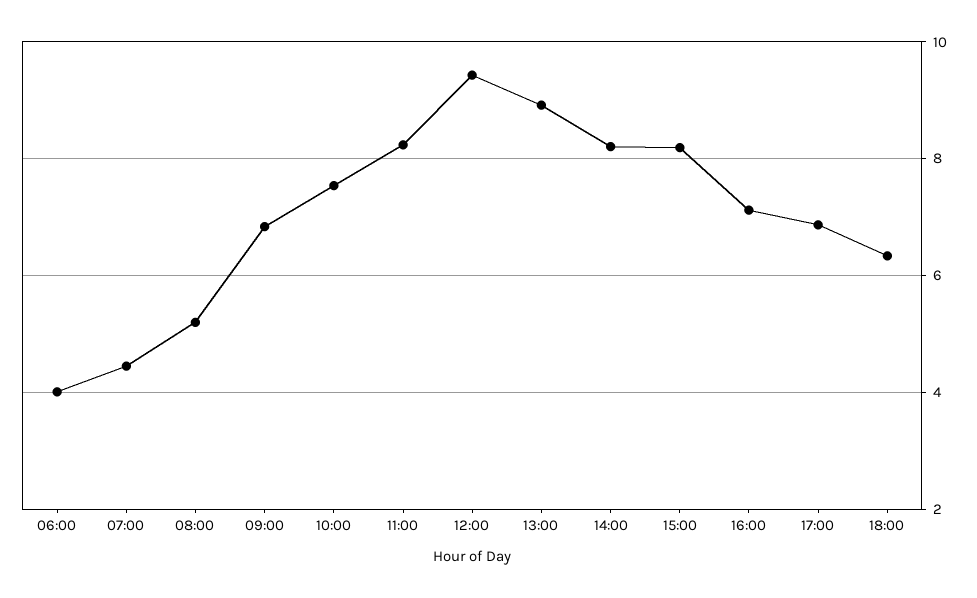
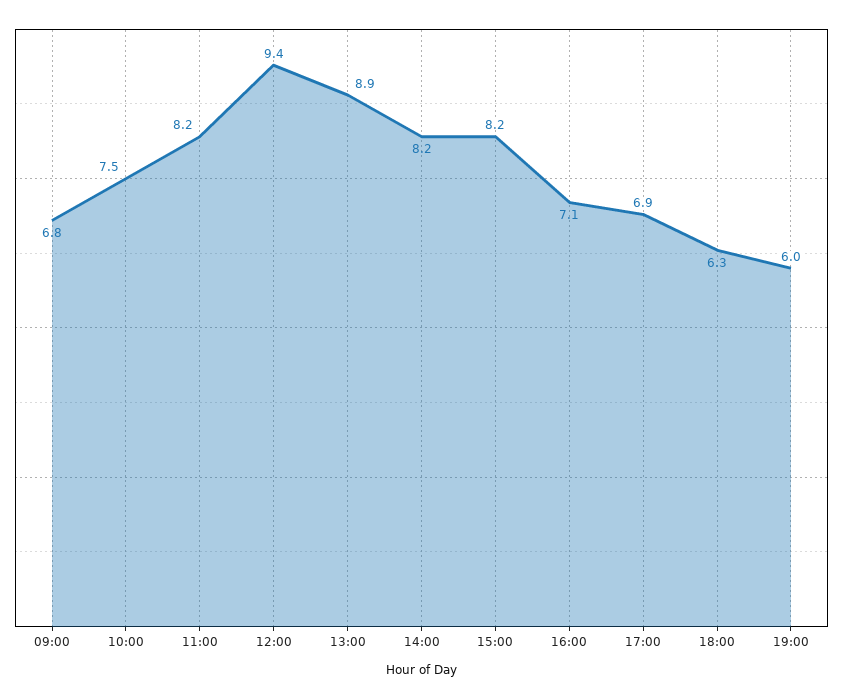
06:00: 4 -> none
07:00: 4.4 -> none
08:00: 5.2 -> none
19:00: none -> 6

